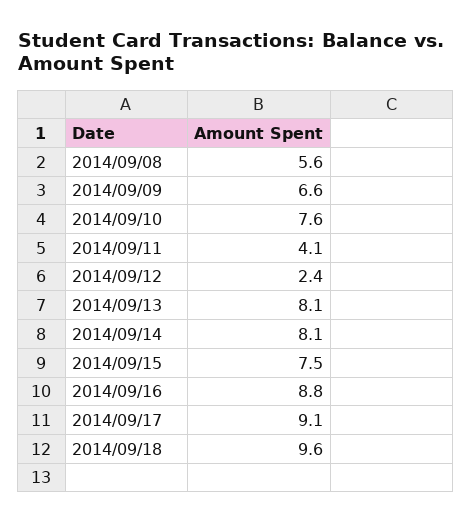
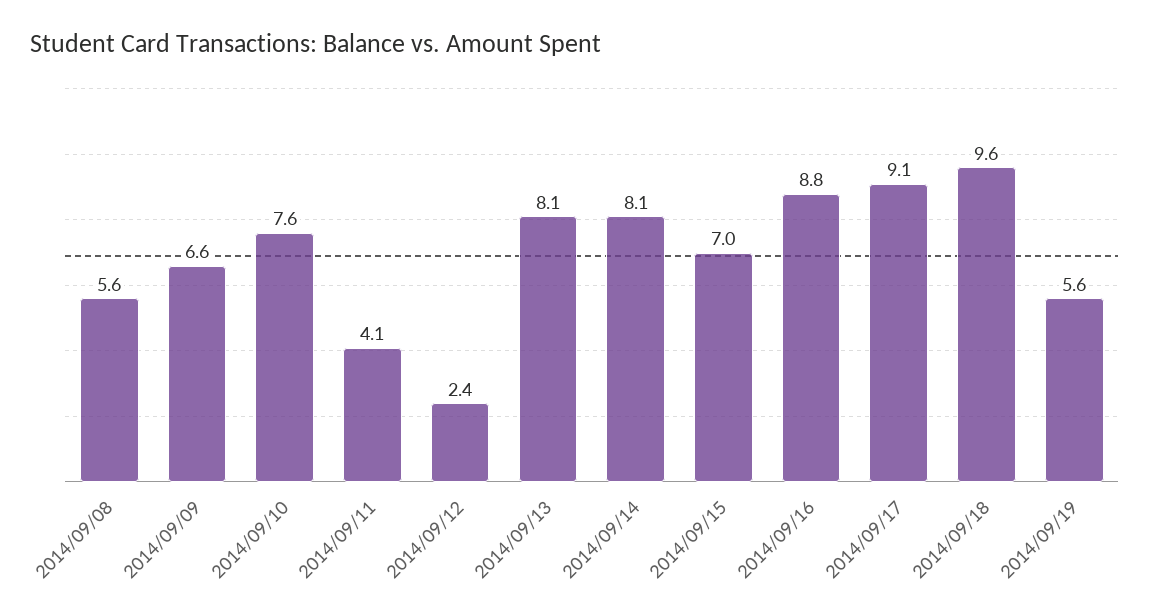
2014/09/15: 7.5 -> 7
2014/09/19: none -> 5.6

